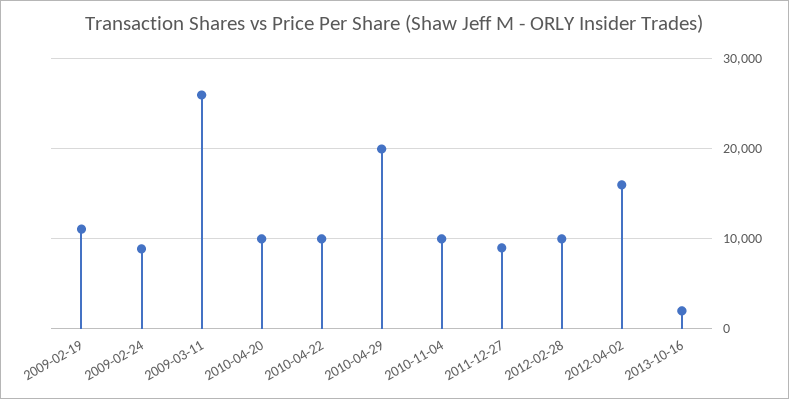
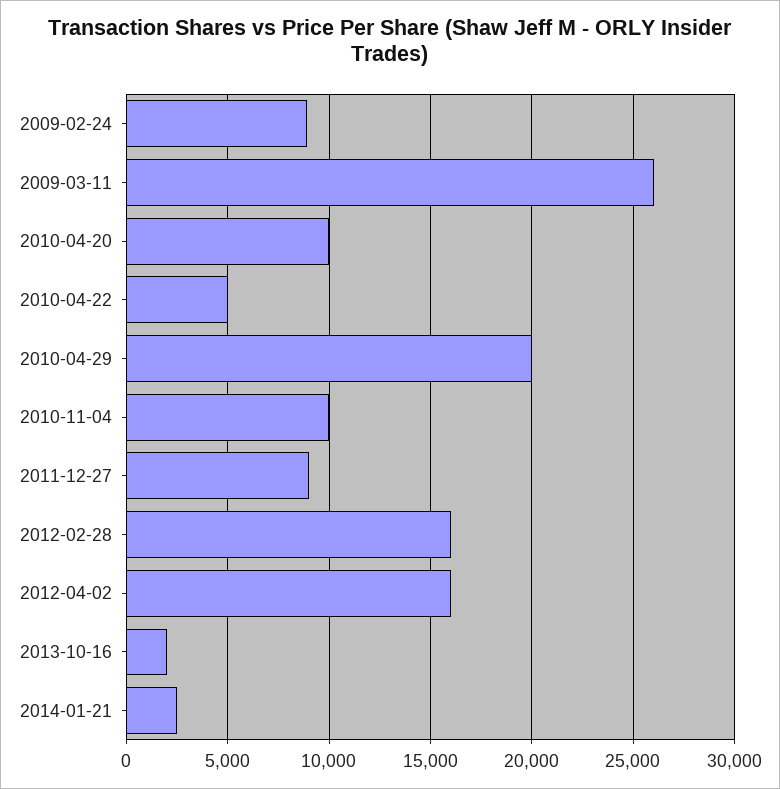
2009-02-19: 11000 -> none
2010-04-22: 10000 -> 5000
2012-02-28: 10000 -> 16000
2014-01-21: none -> 2500

